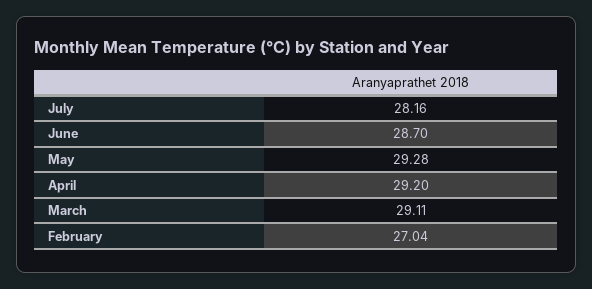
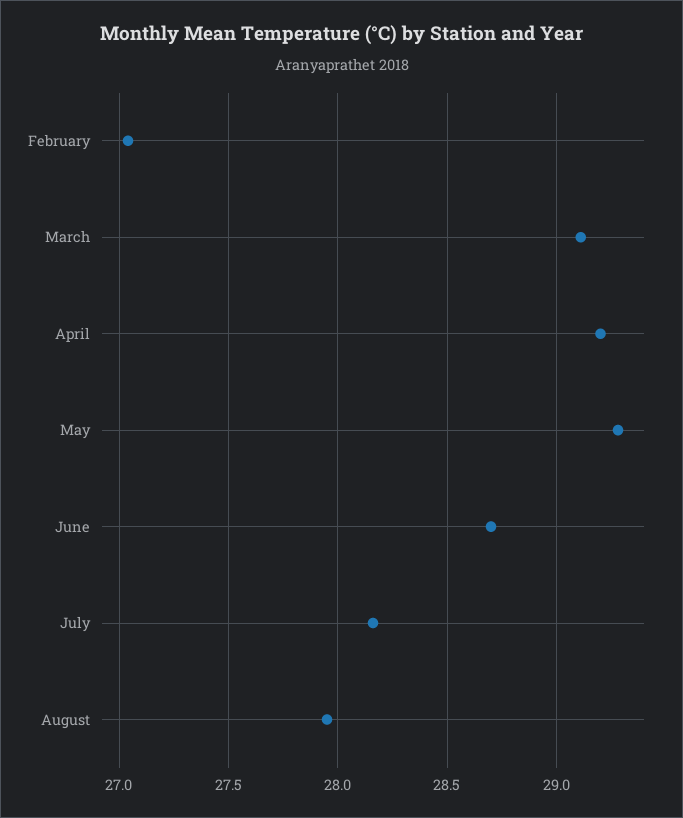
August: none -> 27.95

